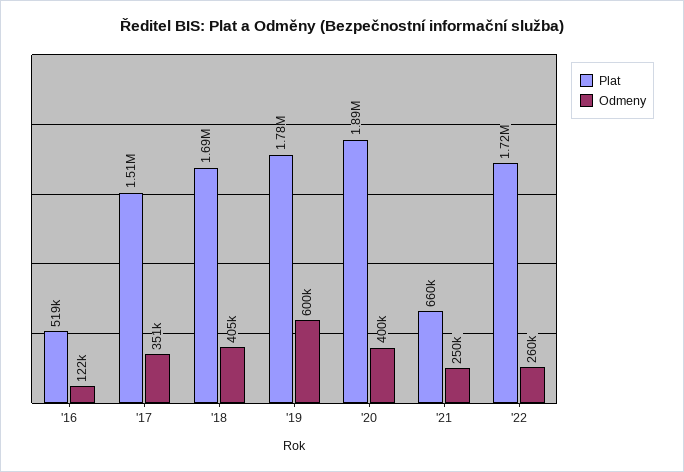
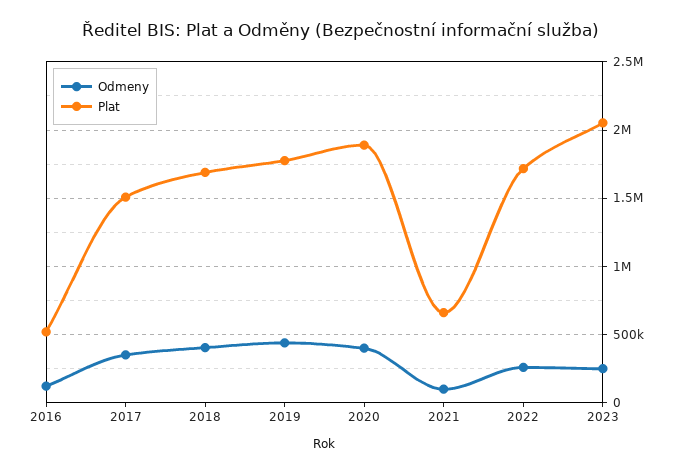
Odmeny, '19: 600000 -> 450000
Odmeny, '21: 250000 -> 100000
Odmeny, 2023: none -> 250000
Plat, 2023: none -> 2050000

